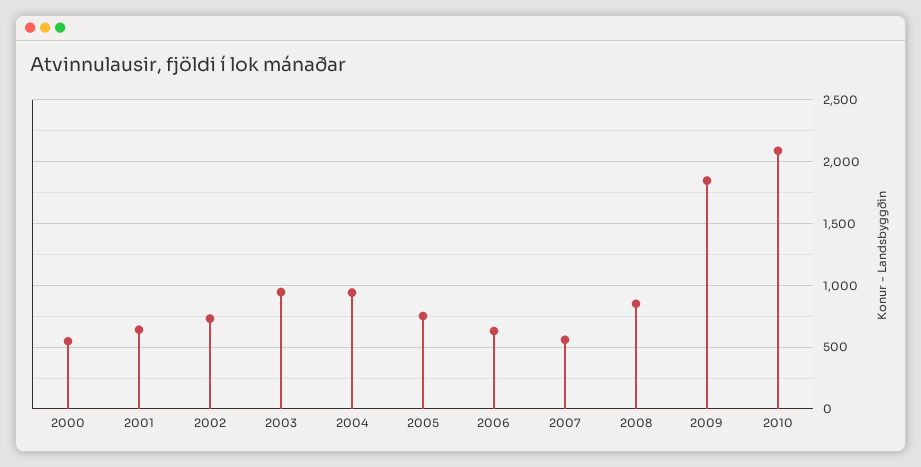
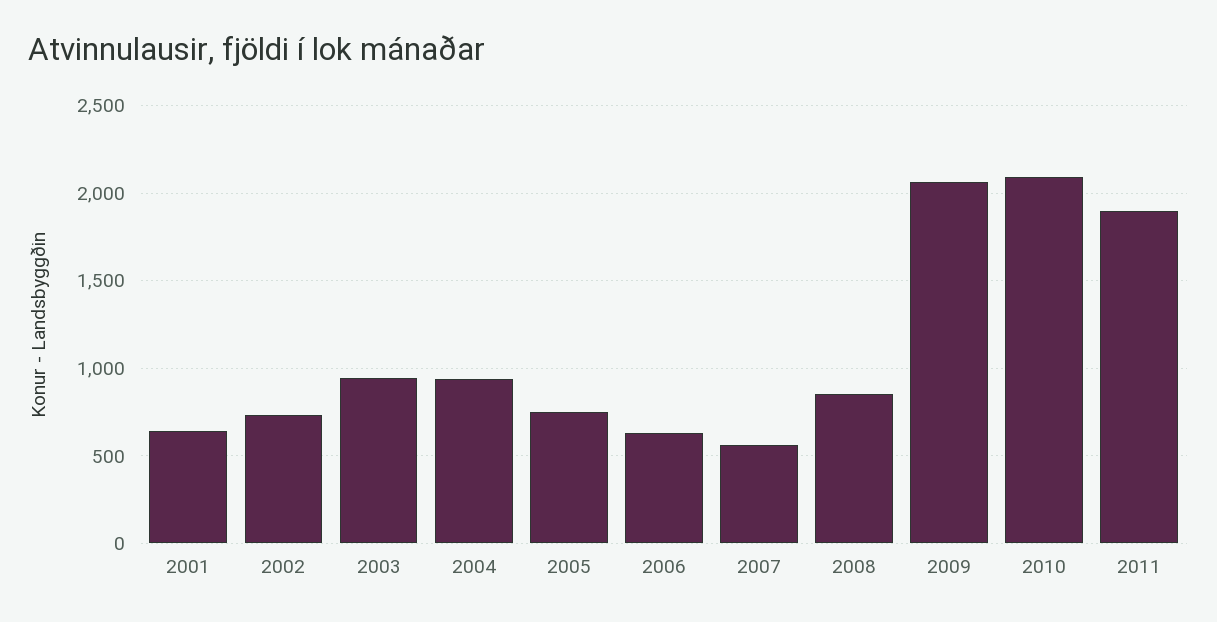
2000: 550 -> none
2009: 1850 -> 2050
2011: none -> 1900

